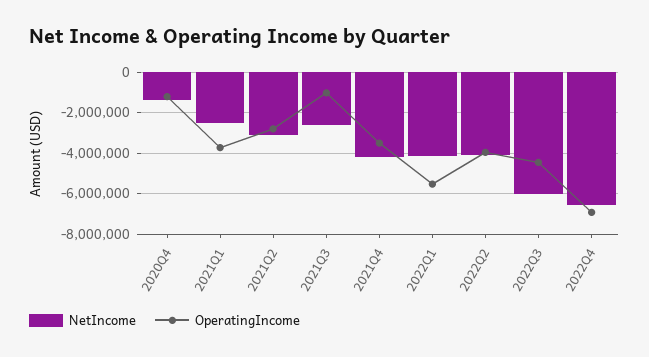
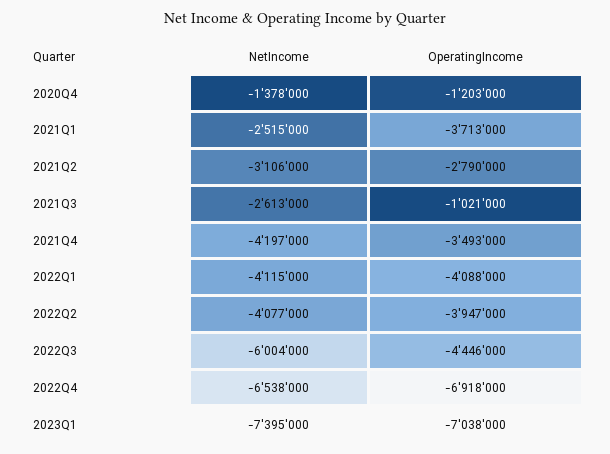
OperatingIncome, 2022Q1: -5500000 -> -4088000
NetIncome, 2023Q1: none -> -7395000
OperatingIncome, 2023Q1: none -> -7038000

